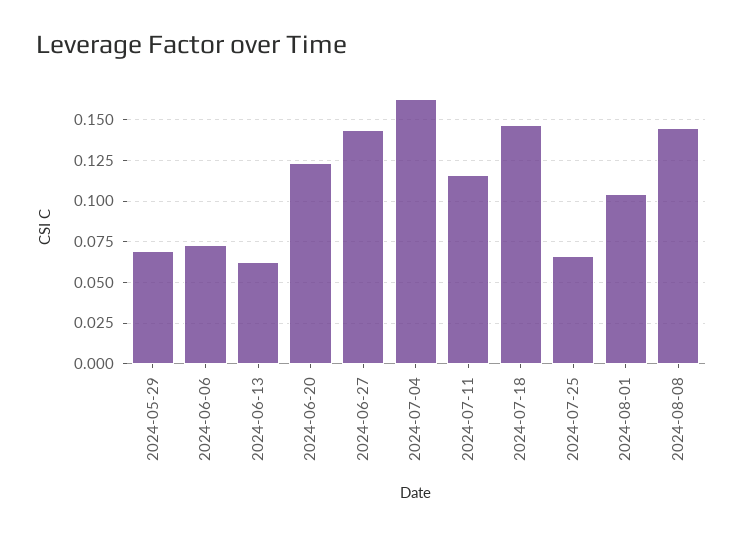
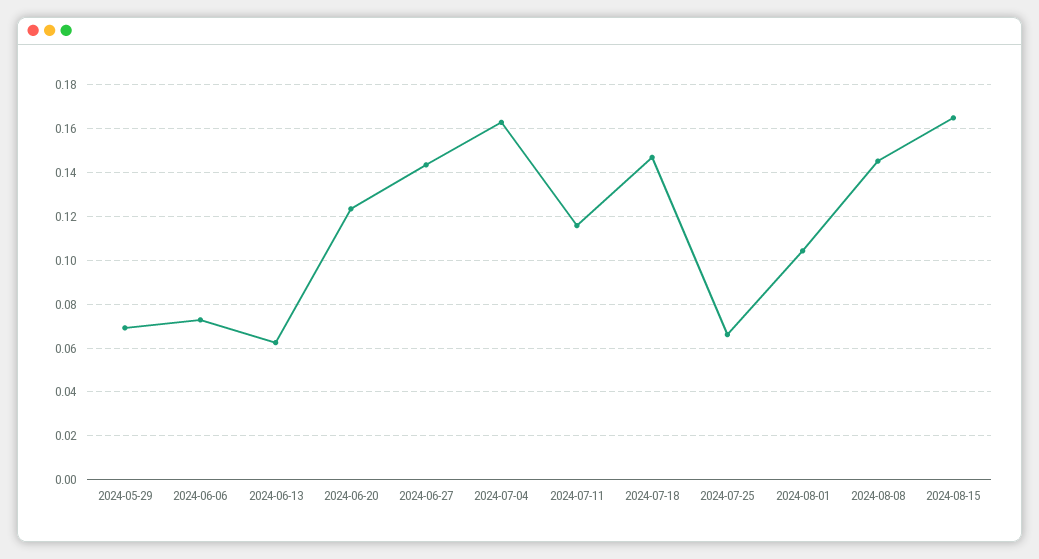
2024-08-15: none -> 0.165

